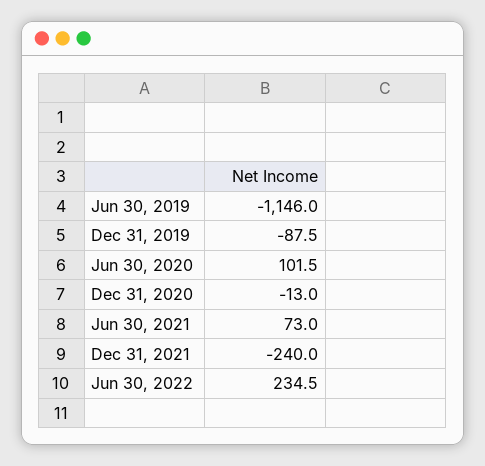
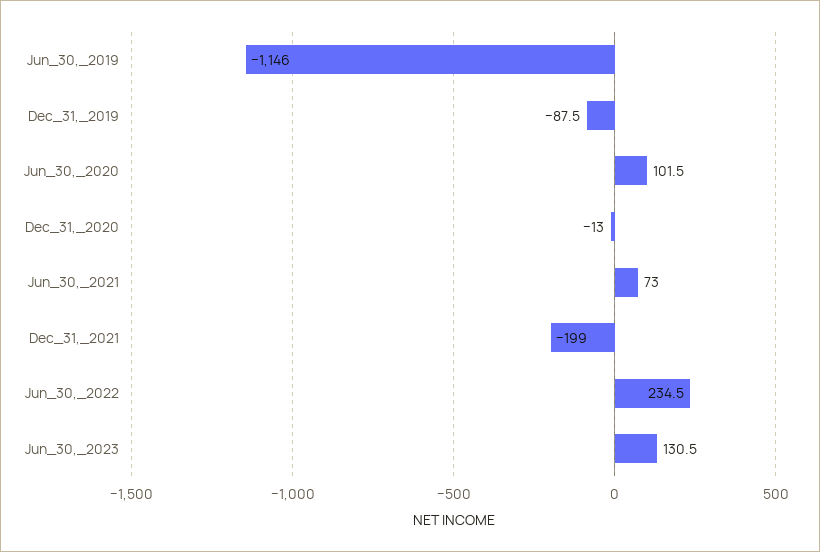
Dec 31, 2021: -240 -> -199
Jun_30,_2023: none -> 130.5

